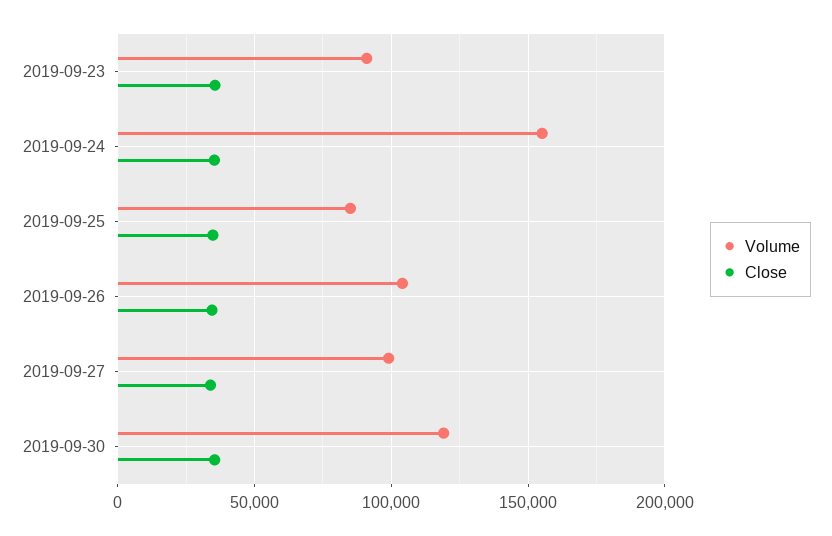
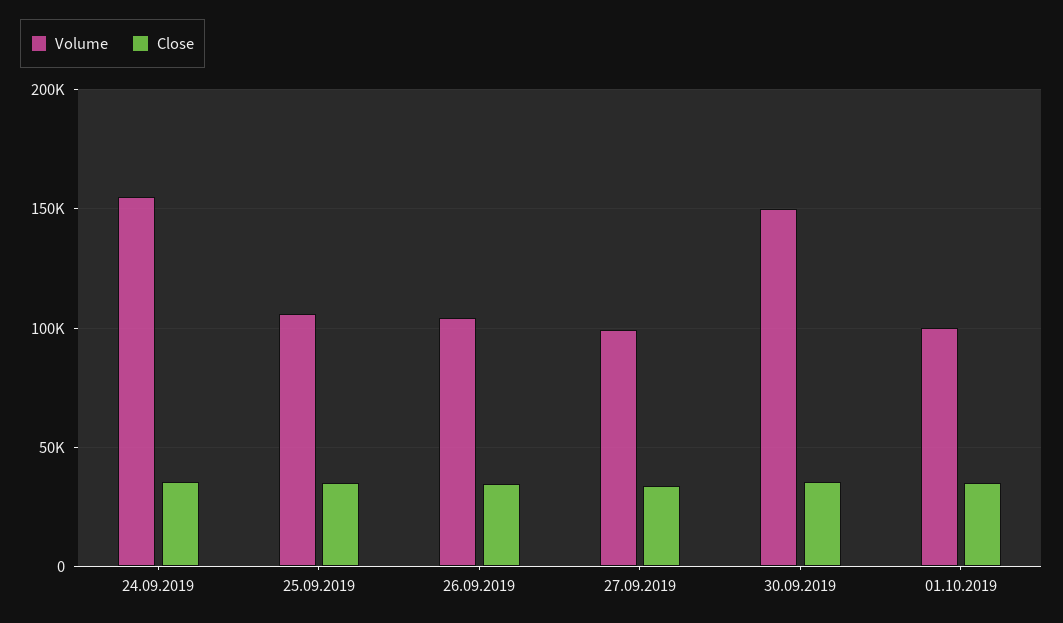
Volume, 2019-09-23: 90000 -> none
Close, 2019-09-23: 35000 -> none
Volume, 2019-09-25: 85000 -> 105000
Volume, 2019-09-30: 120000 -> 150000
Volume, 01.10.2019: none -> 100000
Close, 01.10.2019: none -> 35000

